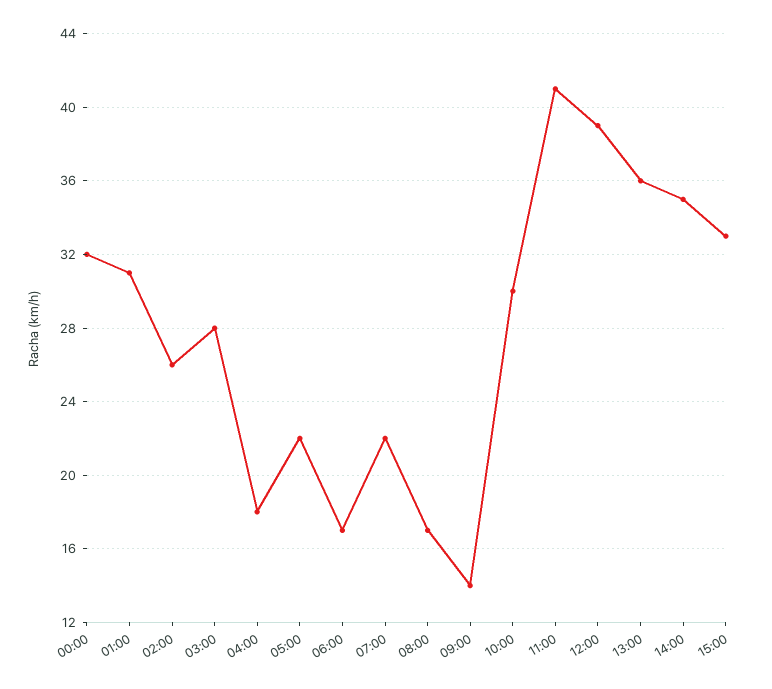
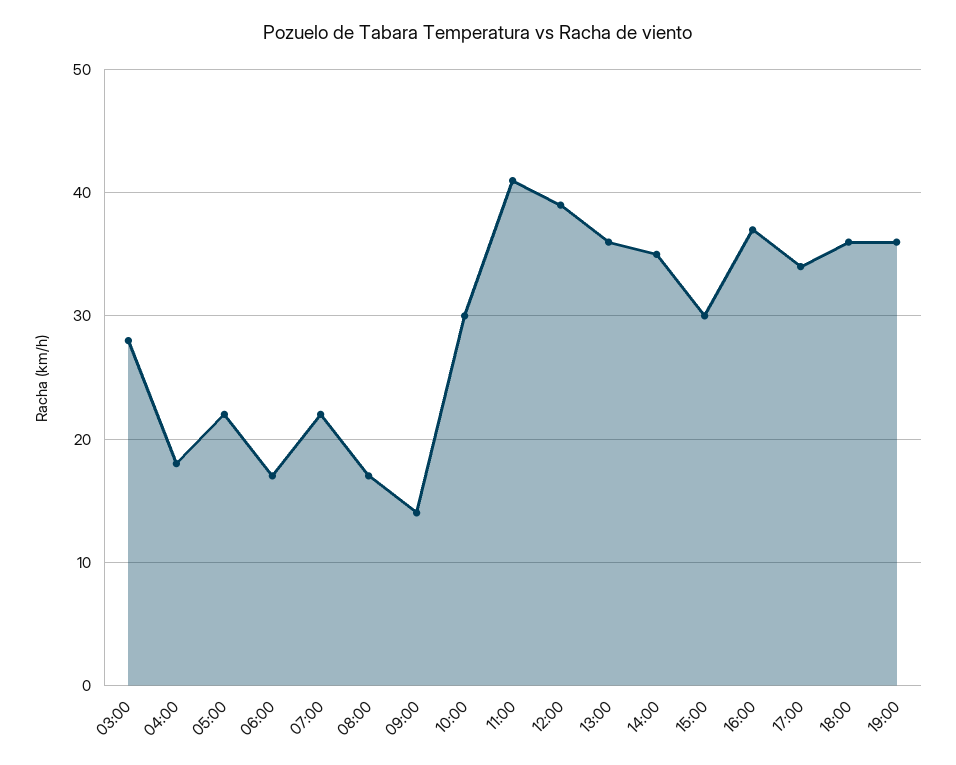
00:00: 32 -> none
01:00: 31 -> none
02:00: 26 -> none
15:00: 33 -> 30
16:00: none -> 37
17:00: none -> 34
18:00: none -> 36
19:00: none -> 36

